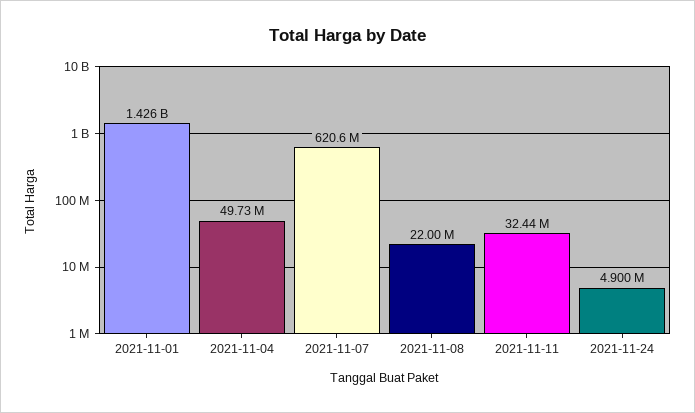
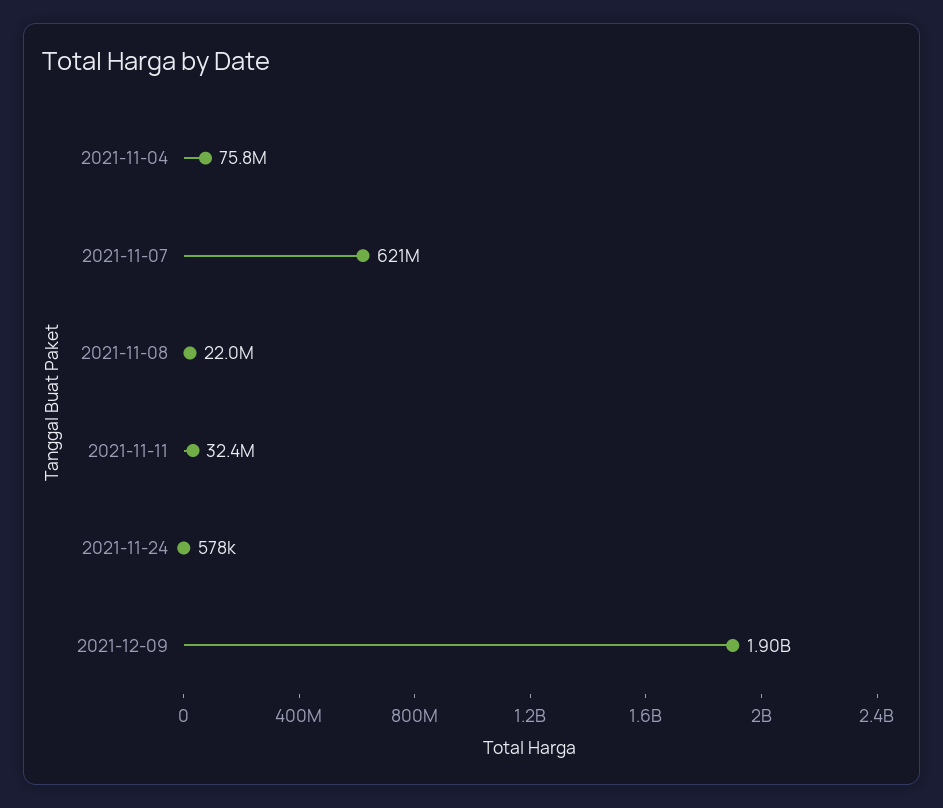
2021-11-01: 1426000000 -> none
2021-11-04: 49730000 -> 75800000
2021-11-24: 4900000 -> 578000
2021-12-09: none -> 1900000000

